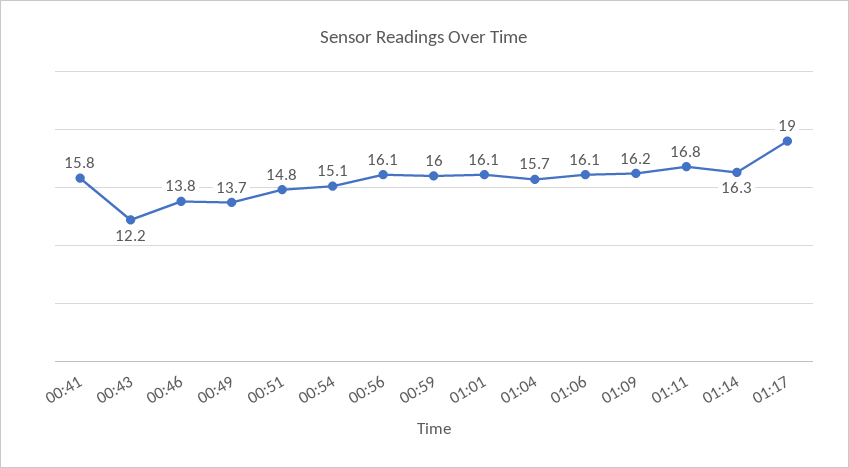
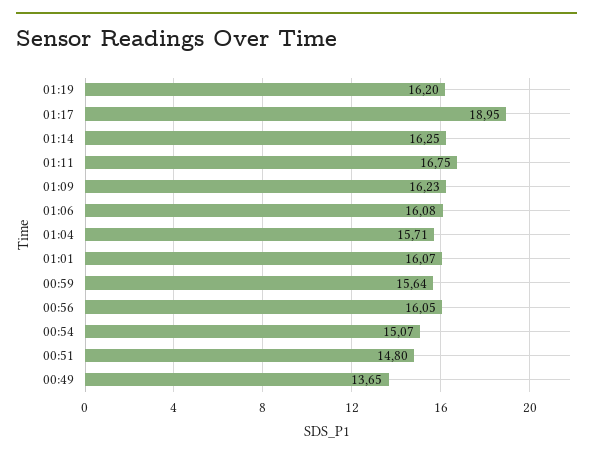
00:41: 15.8 -> none
00:43: 12.2 -> none
00:46: 13.8 -> none
00:59: 16 -> 15.64
01:19: none -> 16.2

